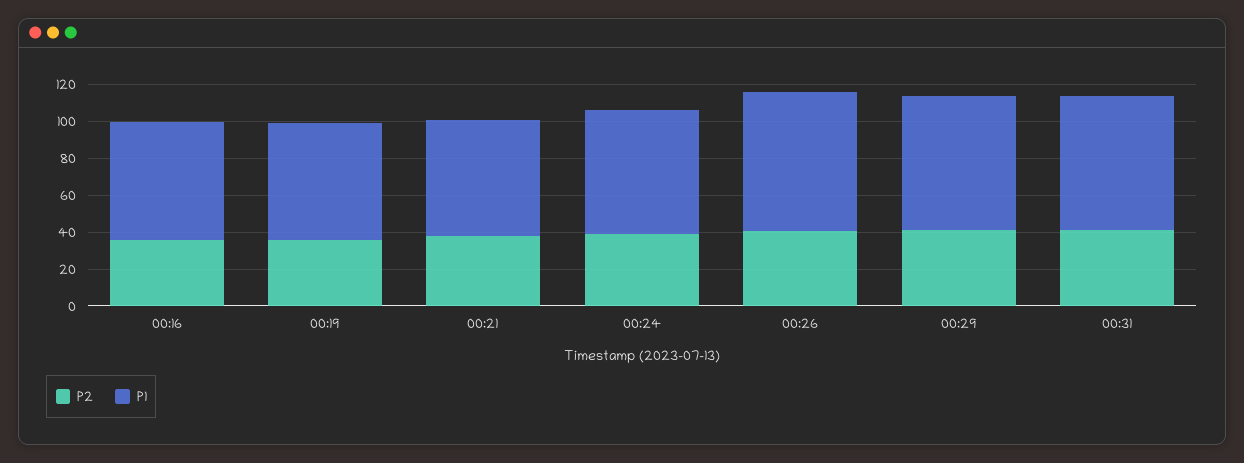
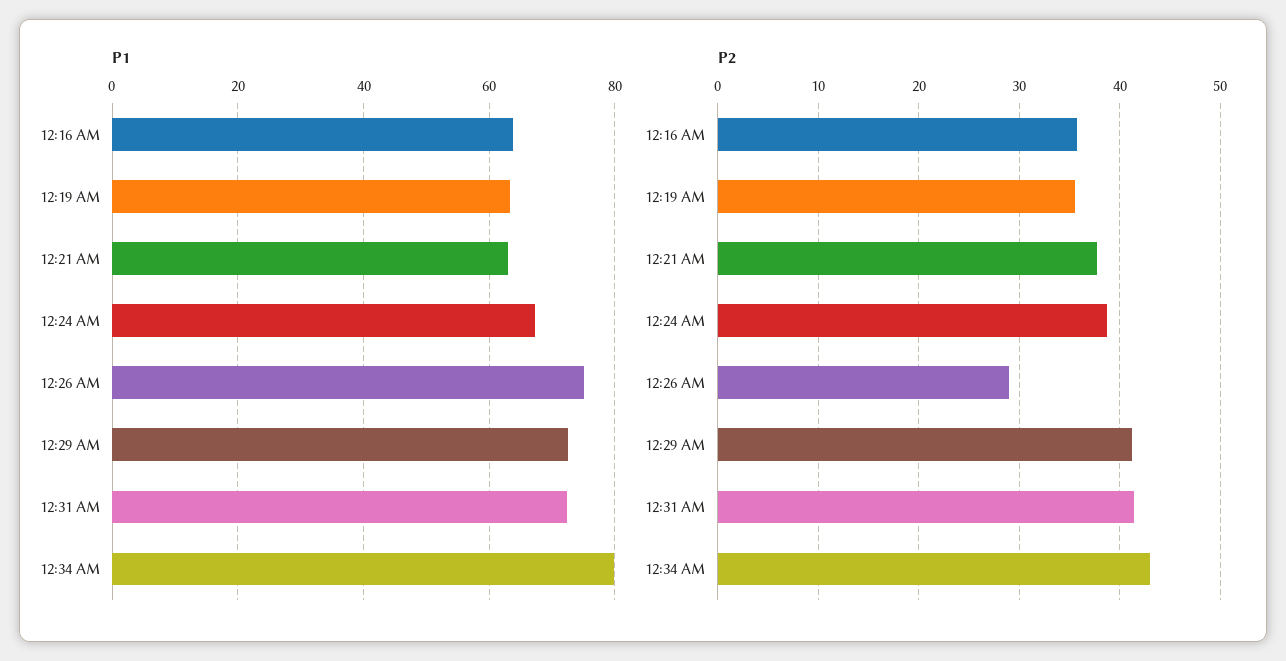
P2, 00:26: 40 -> 29
P1, 12:34 AM: none -> 80
P2, 12:34 AM: none -> 43

